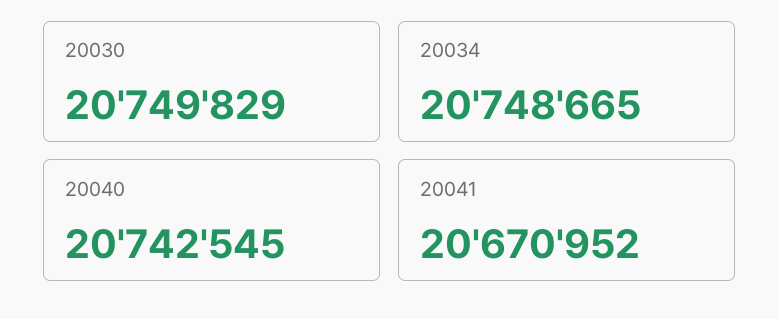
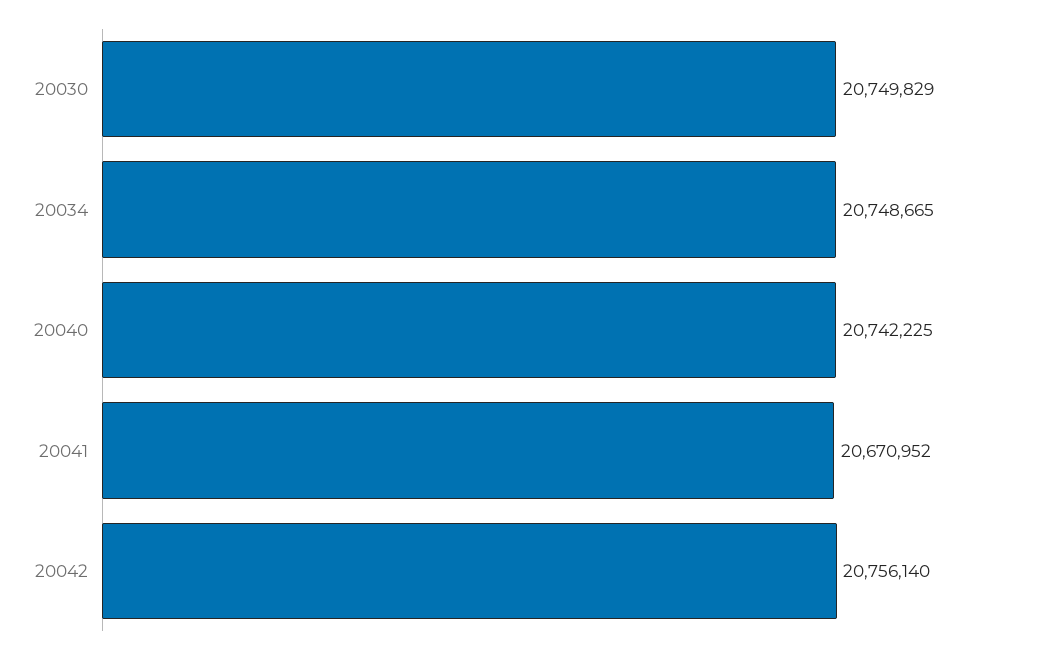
20040: 20742545 -> 20742225
20042: none -> 20756140

